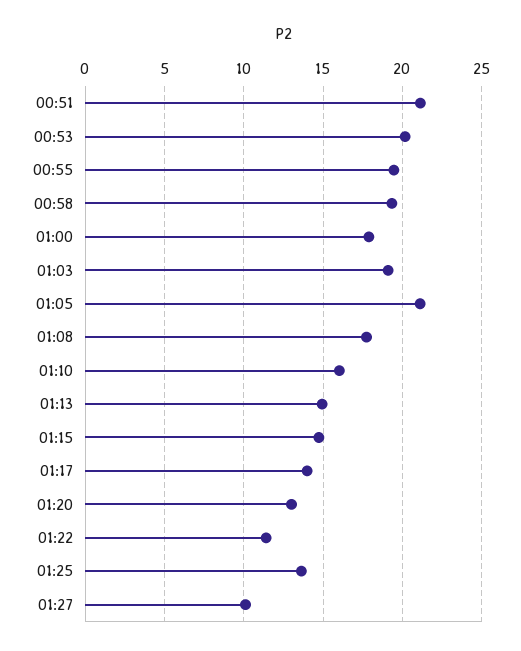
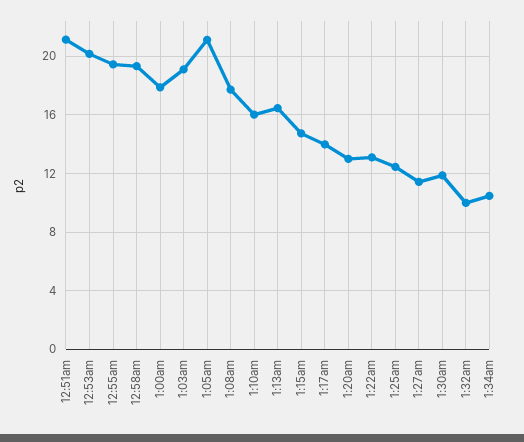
01:13: 15 -> 16.5
01:22: 11.5 -> 13
01:25: 13.5 -> 12.5
01:27: 10 -> 11.5
1:30am: none -> 12
1:32am: none -> 10
1:34am: none -> 10.5

